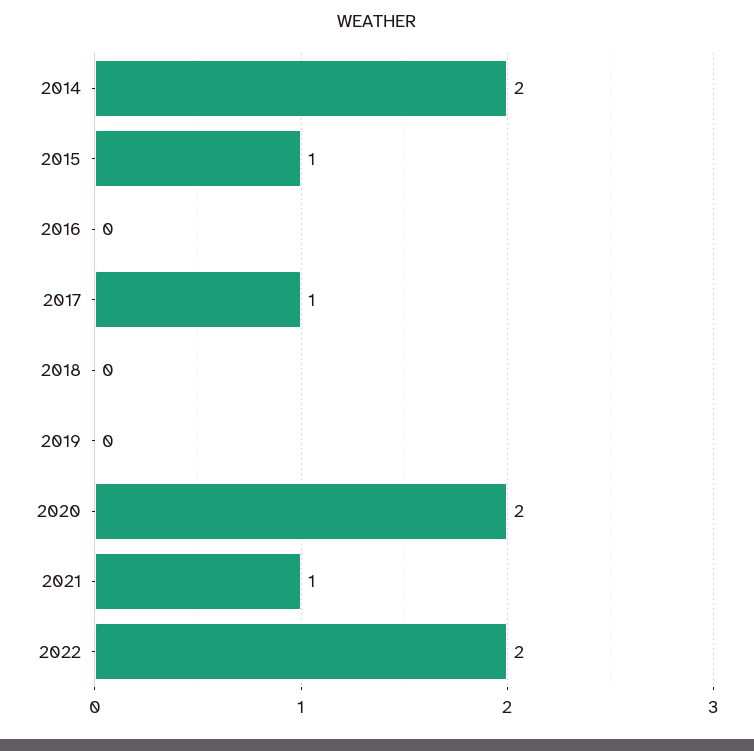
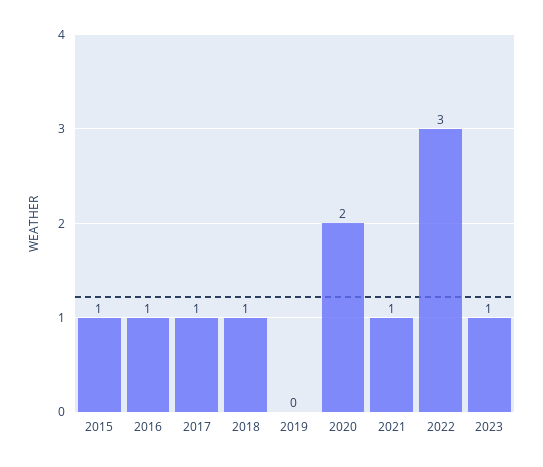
2014: 2 -> none
2016: 0 -> 1
2018: 0 -> 1
2022: 2 -> 3
2023: none -> 1

